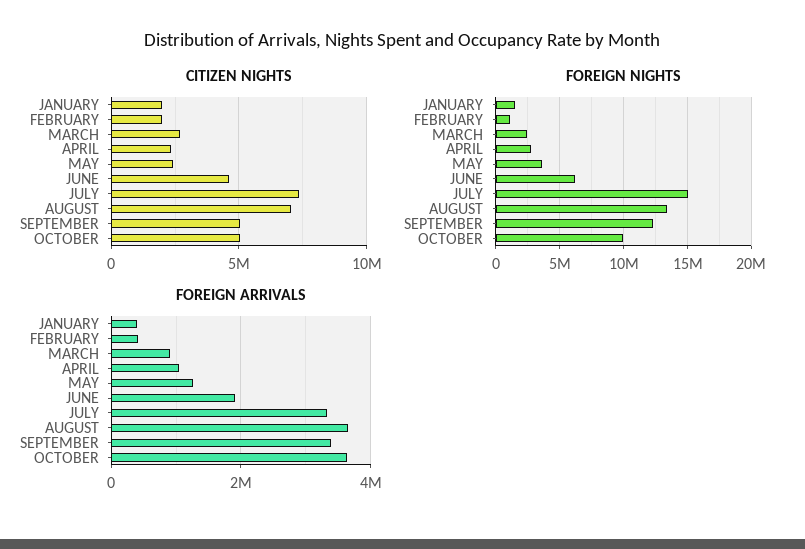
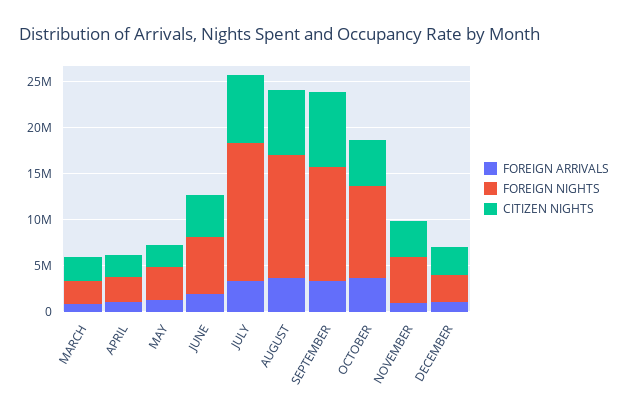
CITIZEN NIGHTS, JANUARY: 2000000 -> none
CITIZEN NIGHTS, FEBRUARY: 2000000 -> none
CITIZEN NIGHTS, SEPTEMBER: 5000000 -> 8000000
FOREIGN NIGHTS, JANUARY: 1500000 -> none
FOREIGN NIGHTS, FEBRUARY: 1000000 -> none
FOREIGN ARRIVALS, JANUARY: 400000 -> none
FOREIGN ARRIVALS, FEBRUARY: 400000 -> none
FOREIGN ARRIVALS, NOVEMBER: none -> 1000000
FOREIGN NIGHTS, NOVEMBER: none -> 5000000
CITIZEN NIGHTS, NOVEMBER: none -> 4000000
FOREIGN ARRIVALS, DECEMBER: none -> 1000000
FOREIGN NIGHTS, DECEMBER: none -> 3000000
CITIZEN NIGHTS, DECEMBER: none -> 3000000

